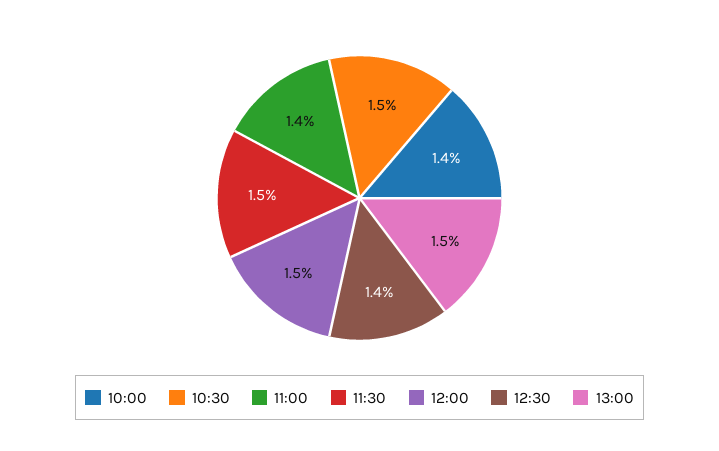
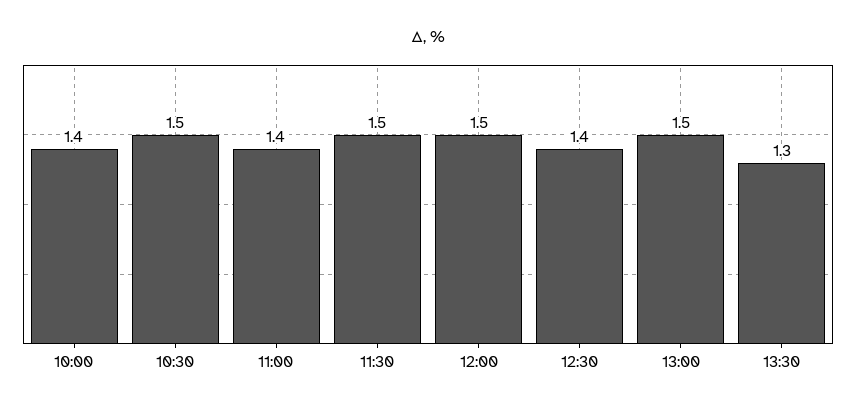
13:30: none -> 1.3

